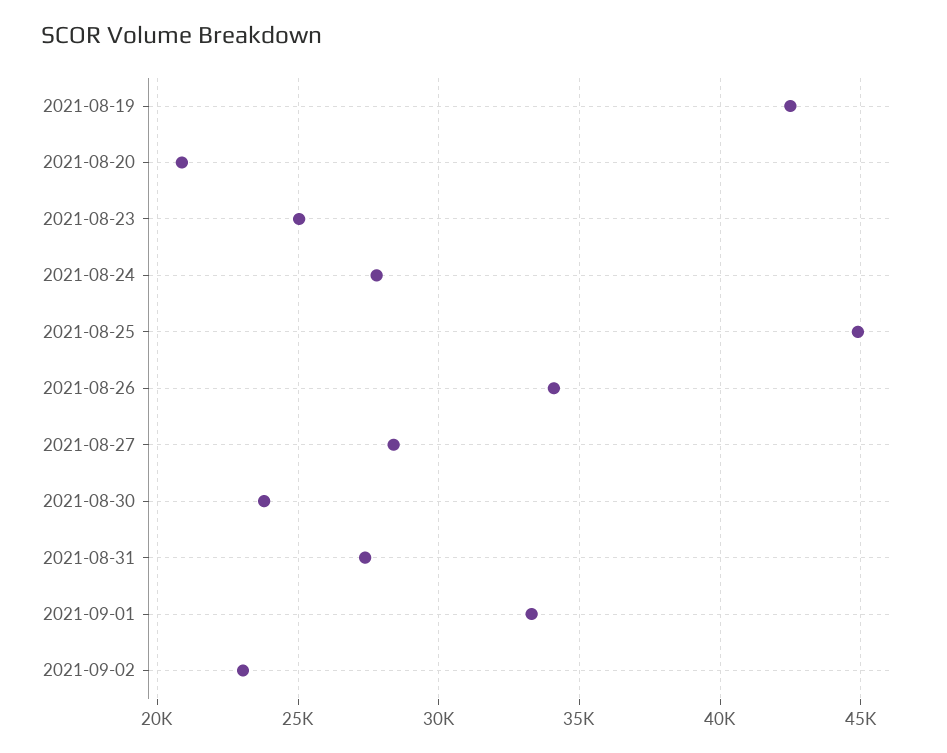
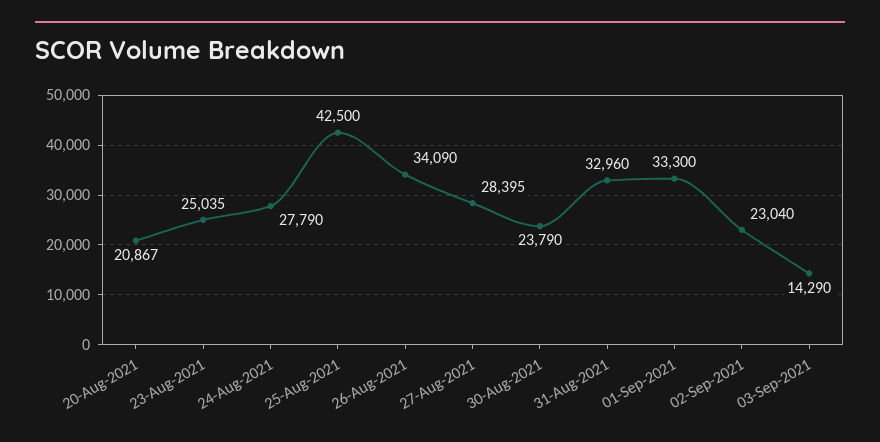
2021-08-19: 42500 -> none
2021-08-25: 45000 -> 42500
2021-08-31: 27500 -> 32960
03-Sep-2021: none -> 14290

